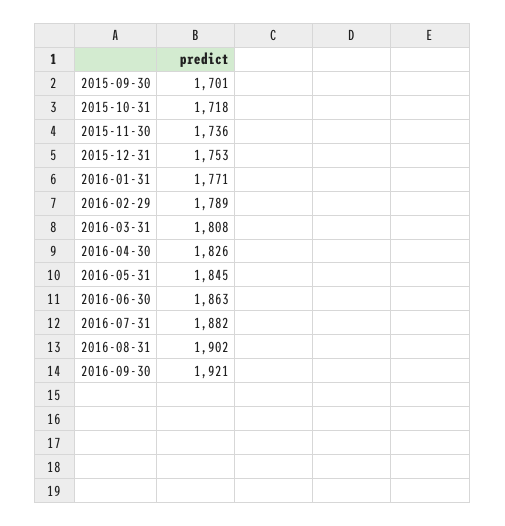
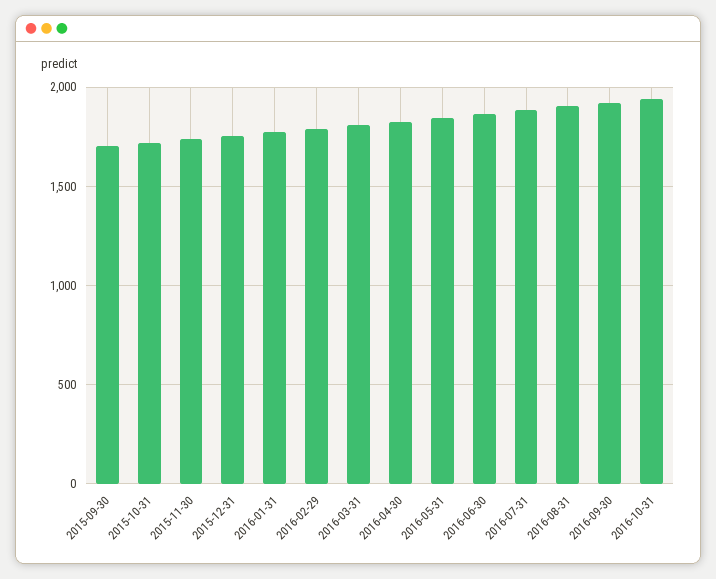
2016-10-31: none -> 1950

